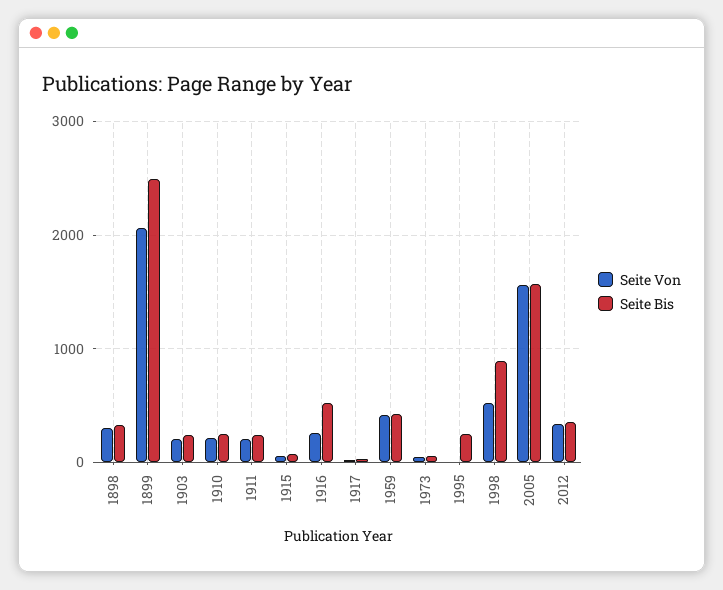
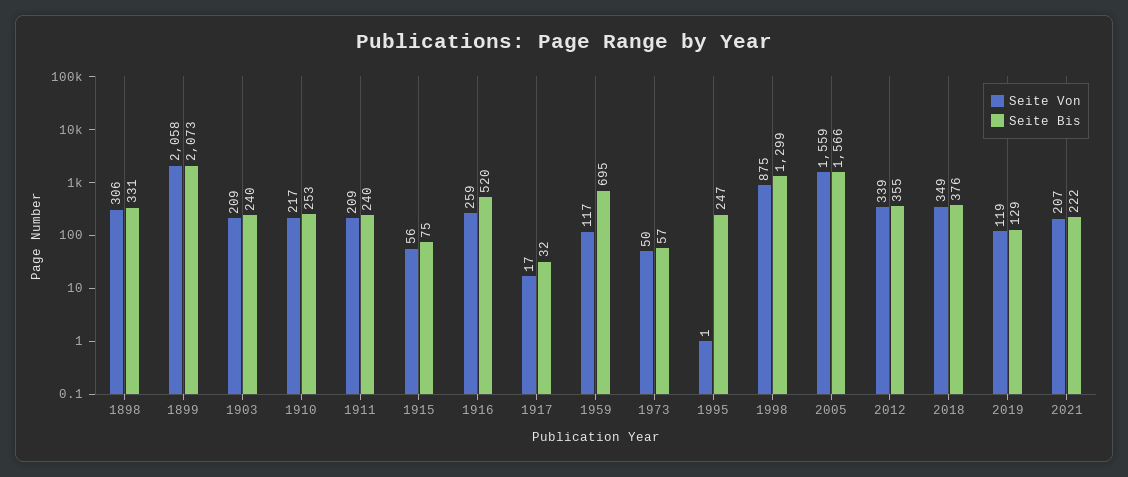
Seite Bis, 1899: 2500 -> 2073
Seite Von, 1959: 400 -> 117
Seite Bis, 1959: 400 -> 695
Seite Von, 1998: 500 -> 875
Seite Bis, 1998: 900 -> 1299
Seite Von, 2018: none -> 349
Seite Bis, 2018: none -> 376
Seite Von, 2019: none -> 119
Seite Bis, 2019: none -> 129
Seite Von, 2021: none -> 207
Seite Bis, 2021: none -> 222

